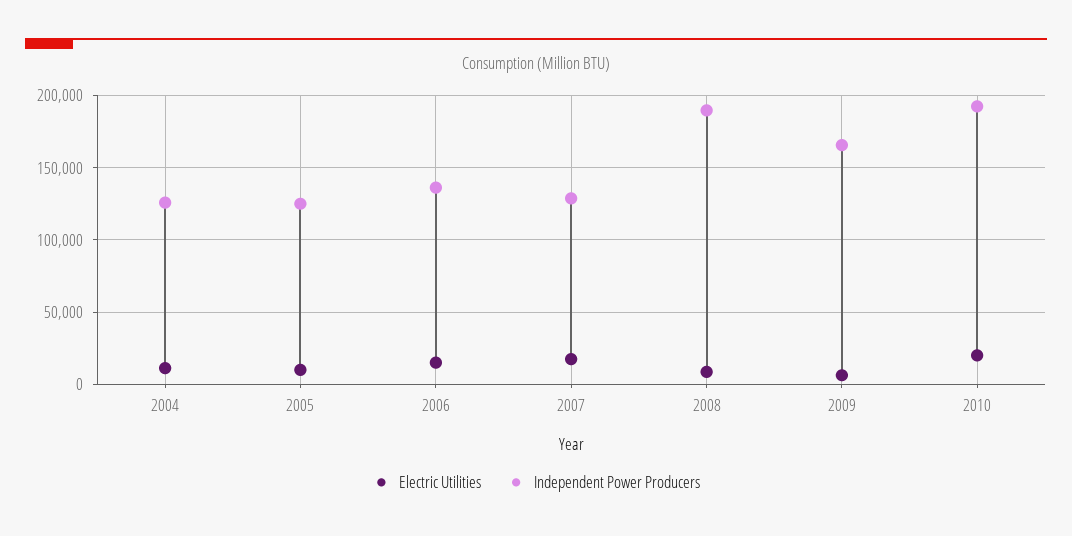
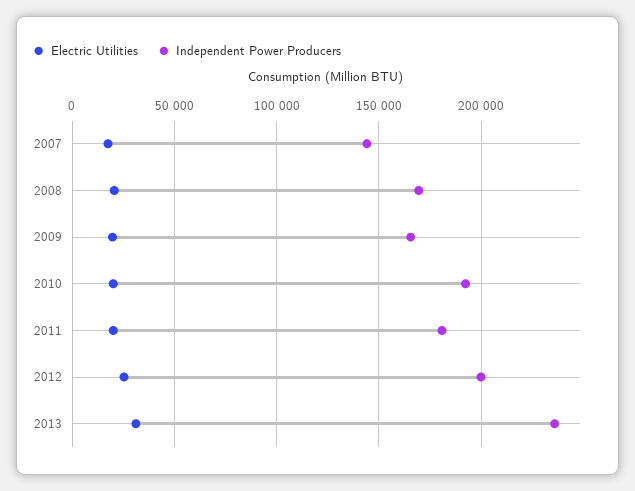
Electric Utilities, 2004: 10000 -> none
Independent Power Producers, 2004: 125000 -> none
Electric Utilities, 2005: 10000 -> none
Independent Power Producers, 2005: 125000 -> none
Electric Utilities, 2006: 15000 -> none
Independent Power Producers, 2006: 135000 -> none
Independent Power Producers, 2007: 130000 -> 145000
Electric Utilities, 2008: 10000 -> 20000
Independent Power Producers, 2008: 190000 -> 170000
Electric Utilities, 2009: 5000 -> 20000
Electric Utilities, 2011: none -> 20000
Independent Power Producers, 2011: none -> 180000
Electric Utilities, 2012: none -> 25000
Independent Power Producers, 2012: none -> 200000
Electric Utilities, 2013: none -> 30000
Independent Power Producers, 2013: none -> 235000

